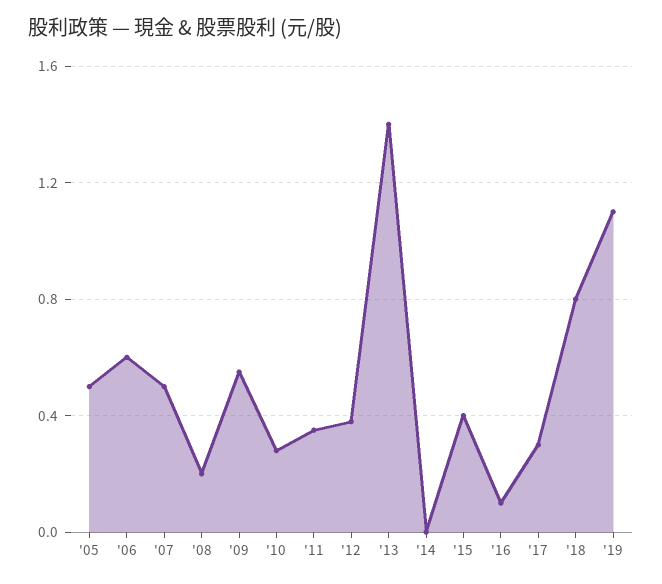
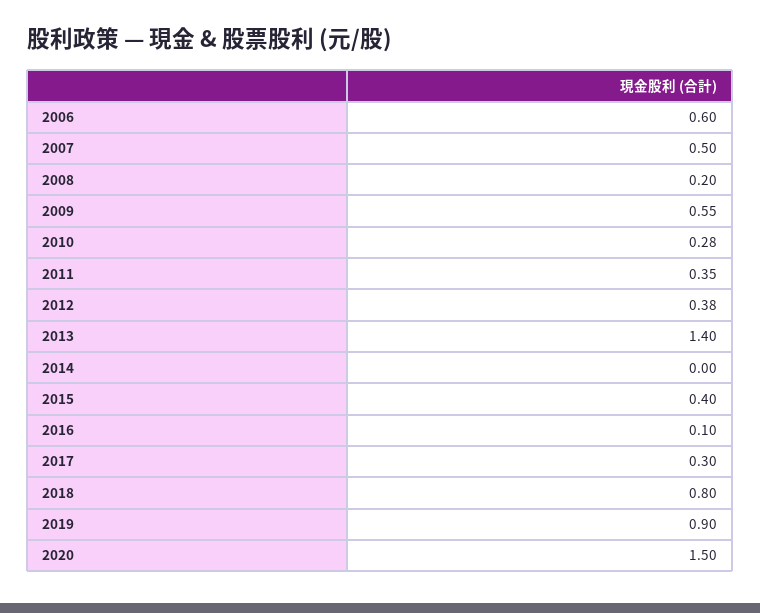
'05: 0.5 -> none
'19: 1.1 -> 0.9
2020: none -> 1.5

